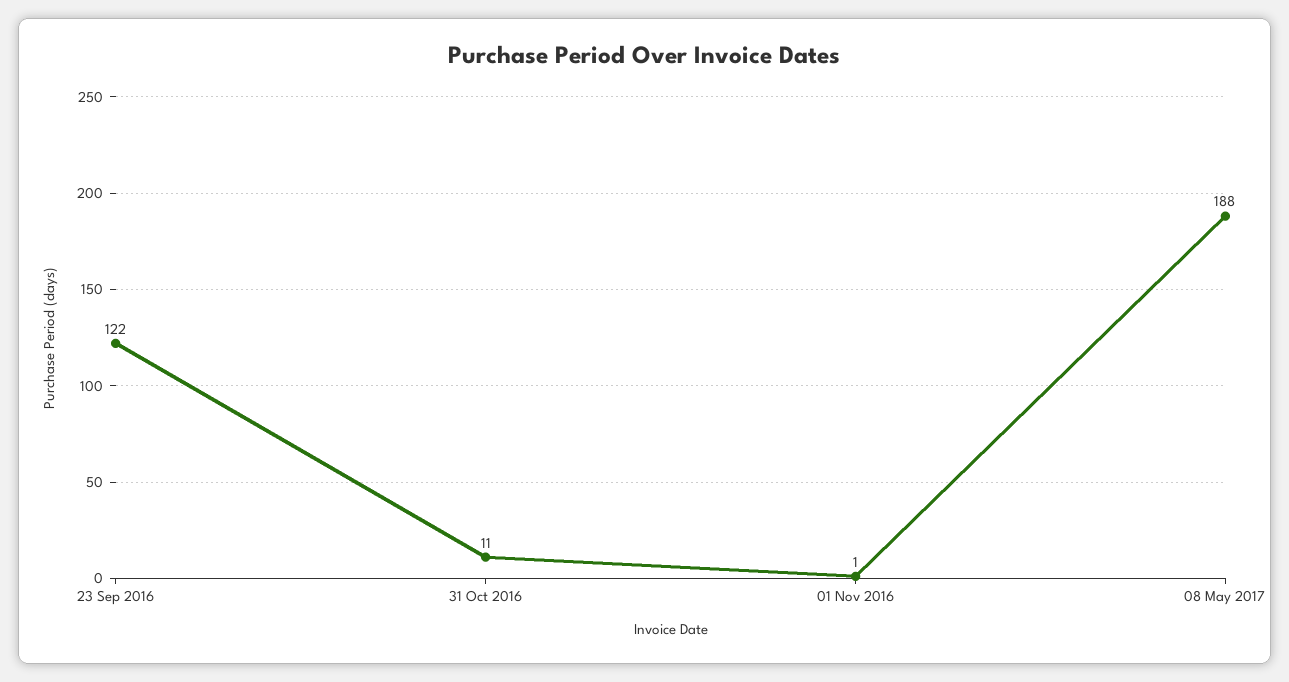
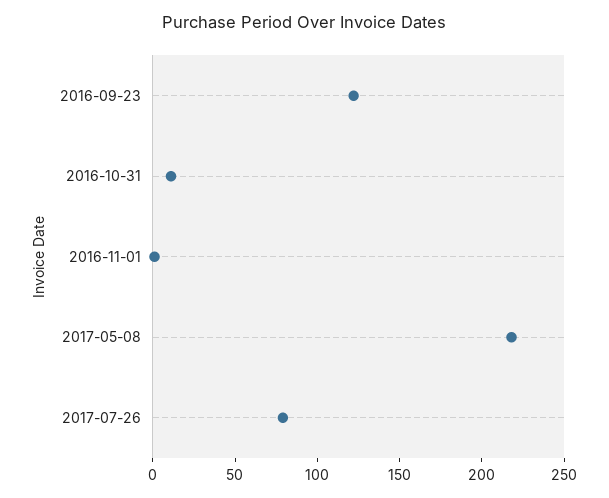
08 May 2017: 188 -> 220
2017-07-26: none -> 80

